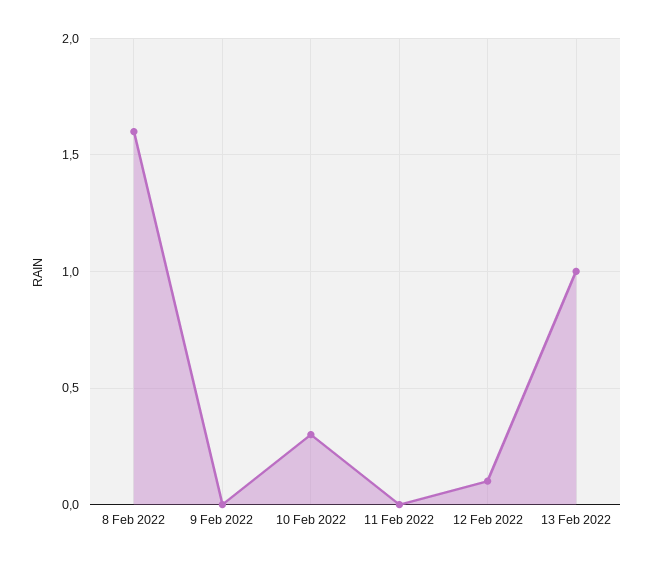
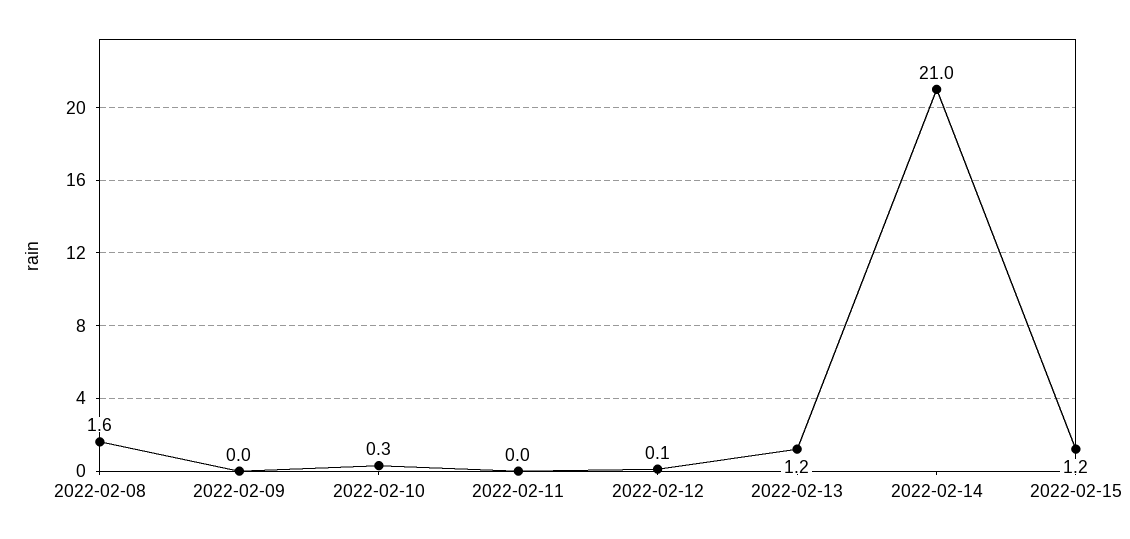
13 Feb 2022: 1 -> 1.2
2022-02-14: none -> 21
2022-02-15: none -> 1.2

